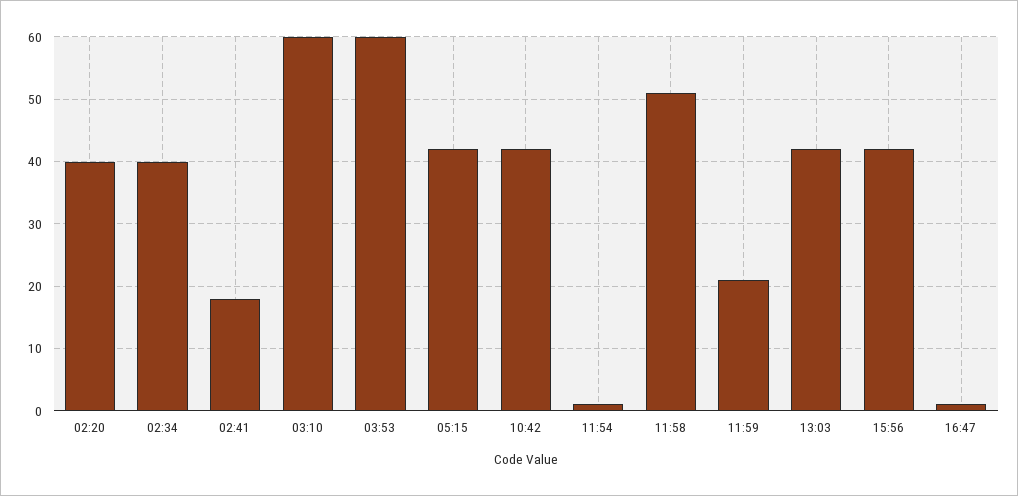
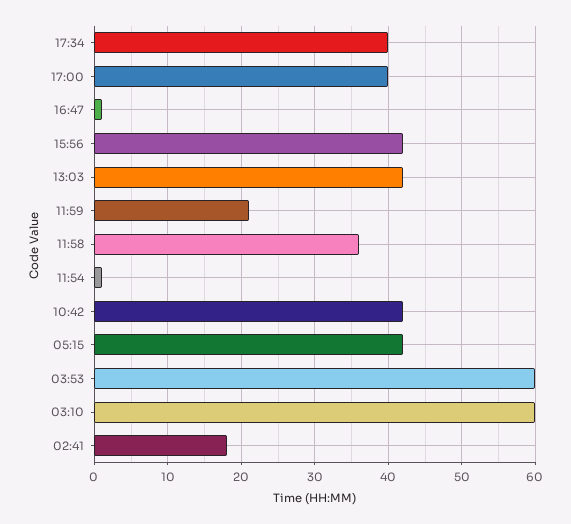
02:20: 40 -> none
02:34: 40 -> none
11:58: 51 -> 36
17:34: none -> 40
17:00: none -> 40

